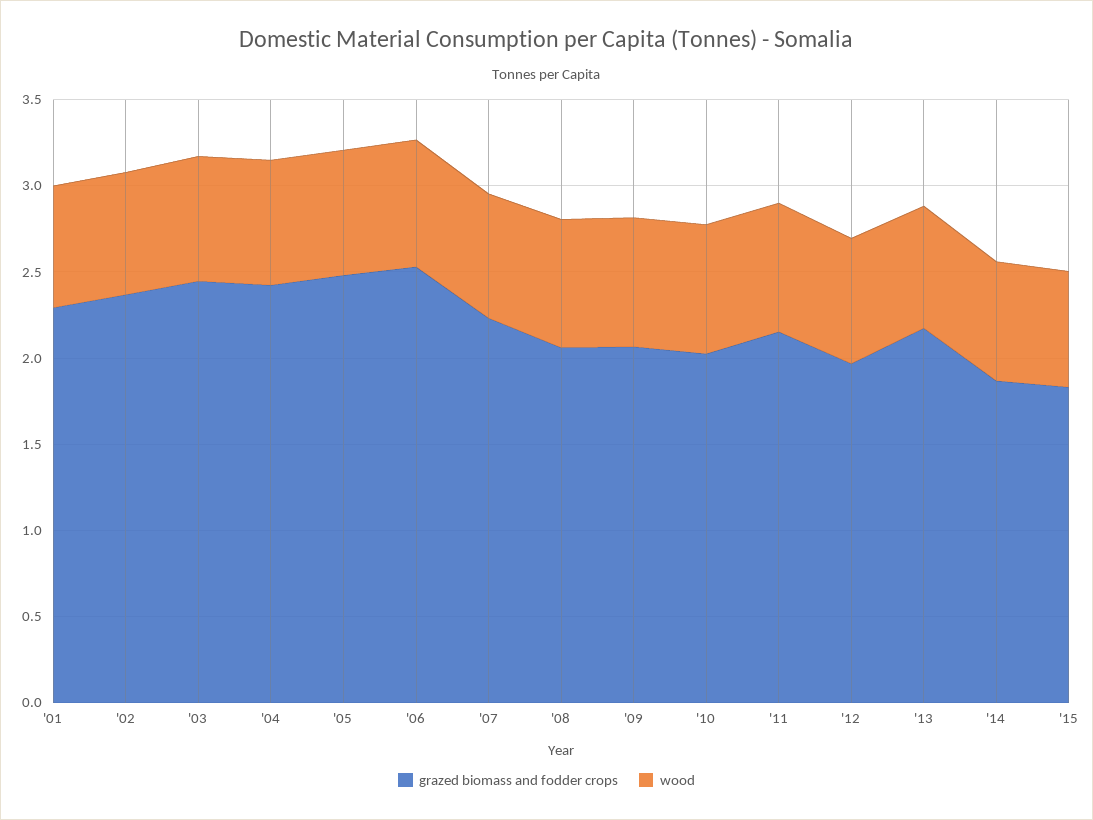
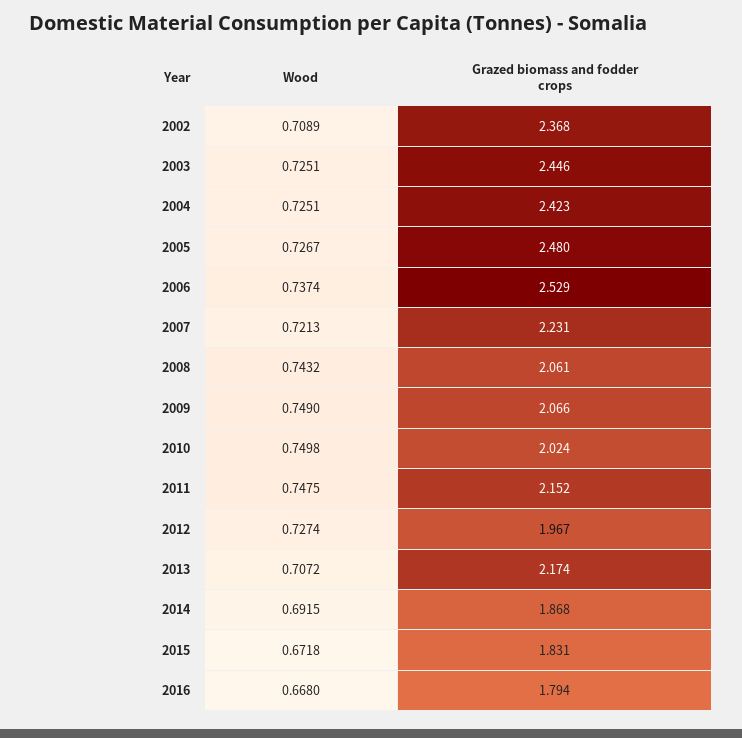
grazed biomass and fodder crops, '01: 2.3 -> none
wood, '01: 0.7 -> none
wood, 2016: none -> 0.668
grazed biomass and fodder crops, 2016: none -> 1.794

